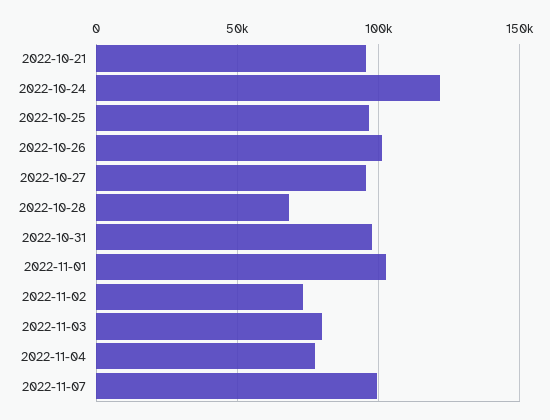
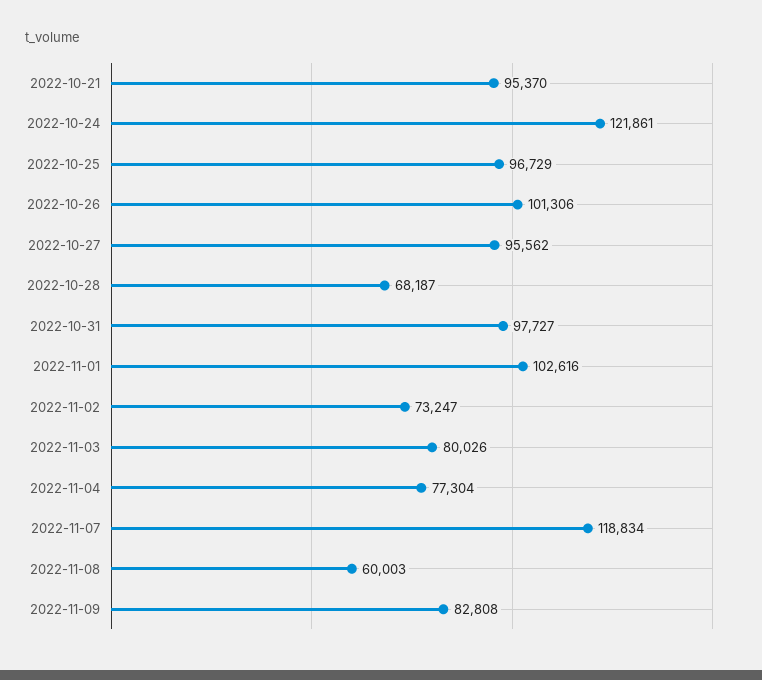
2022-11-07: 100000 -> 118834
2022-11-08: none -> 60003
2022-11-09: none -> 82808

